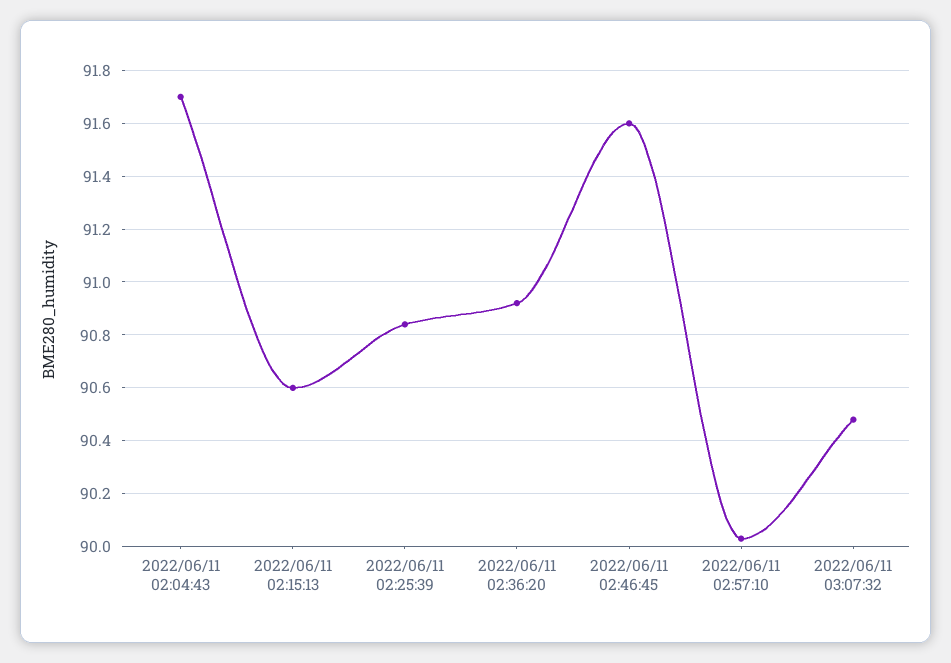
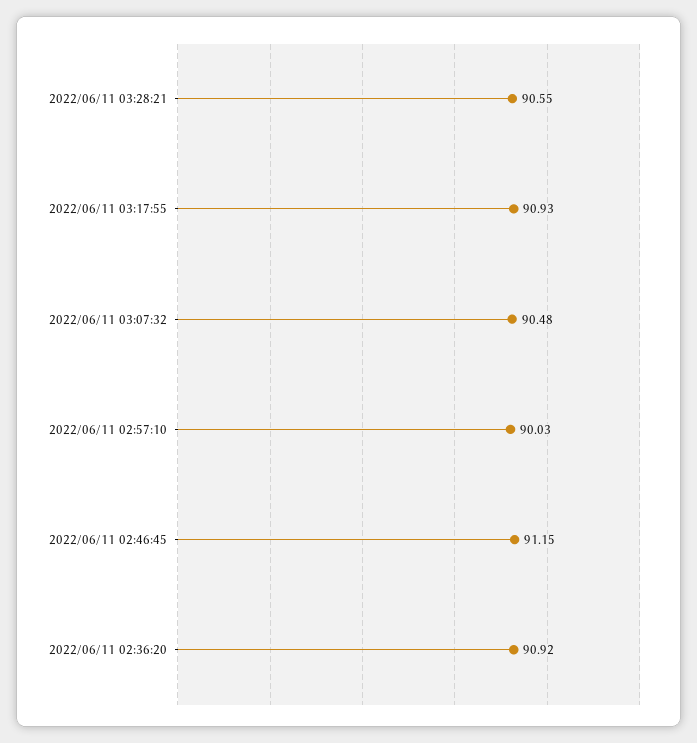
2022/06/11 02:04:43: 91.7 -> none
2022/06/11 02:15:13: 90.6 -> none
2022/06/11 02:25:39: 90.85 -> none
2022/06/11 02:46:45: 91.6 -> 91.15
2022/06/11 03:28:21: none -> 90.55
2022/06/11 03:17:55: none -> 90.93

